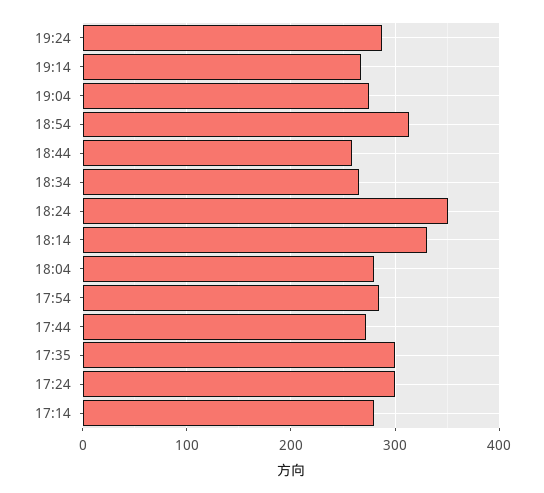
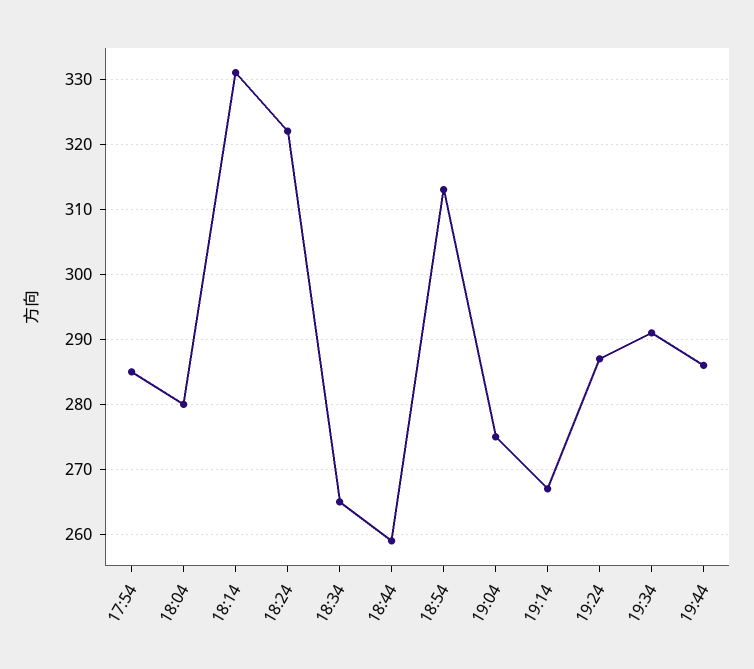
18:24: 350 -> 322
17:44: 270 -> none
17:35: 300 -> none
17:24: 300 -> none
17:14: 280 -> none
19:34: none -> 291
19:44: none -> 286

